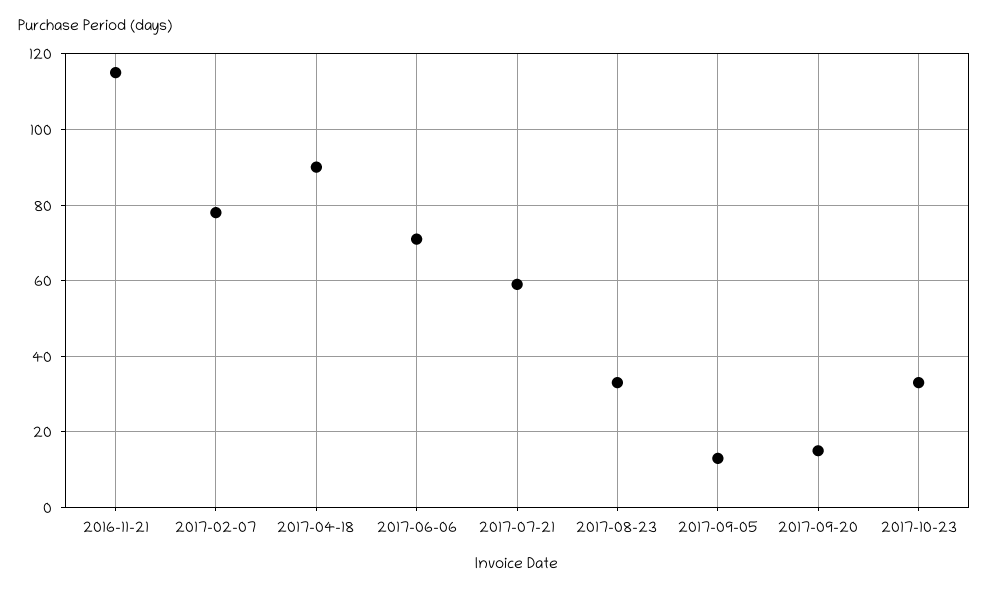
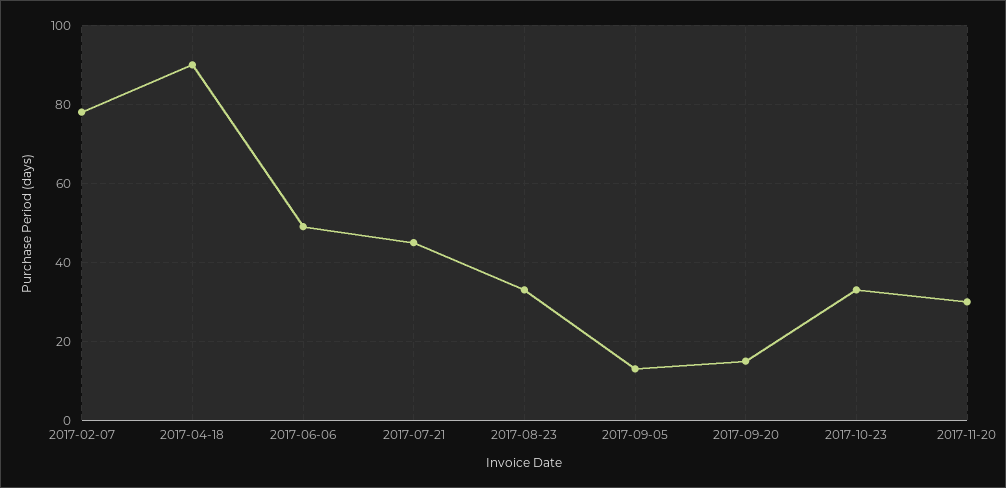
2016-11-21: 115 -> none
2017-06-06: 70 -> 50
2017-07-21: 60 -> 45
2017-11-20: none -> 30

